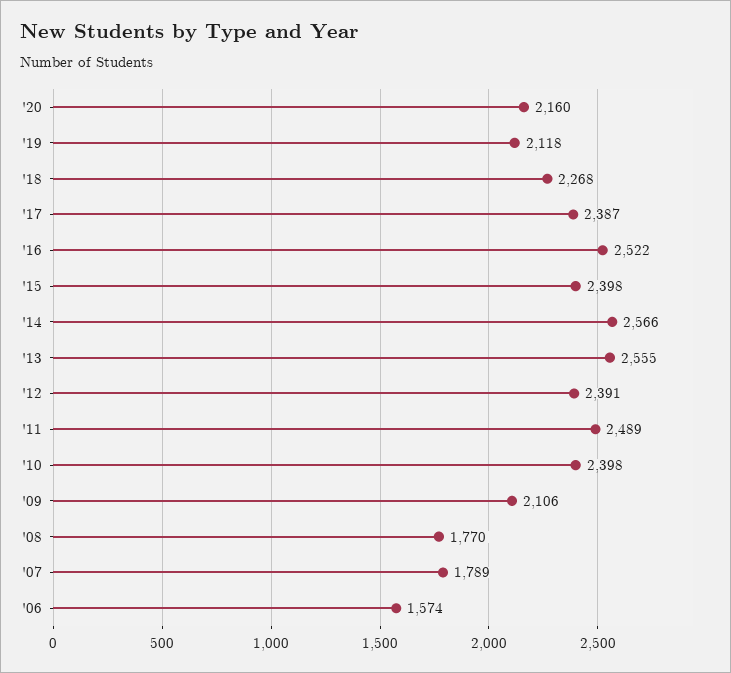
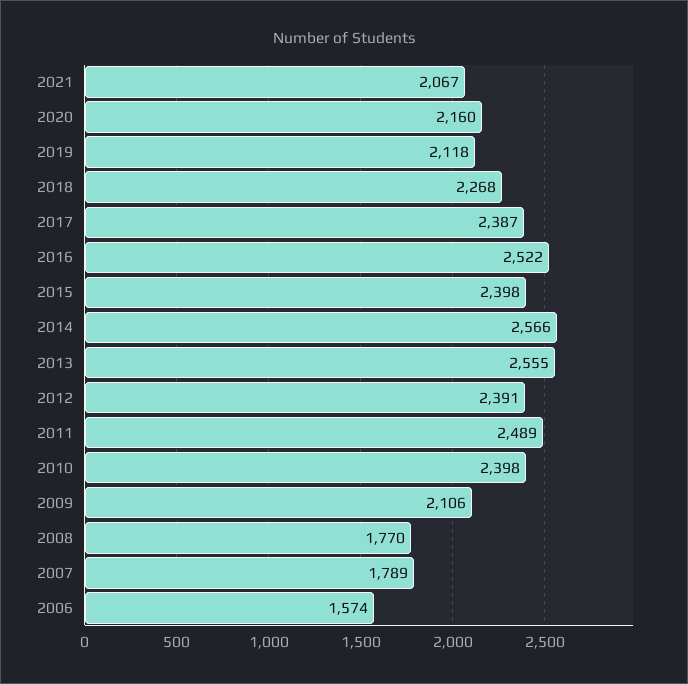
2021: none -> 2067

